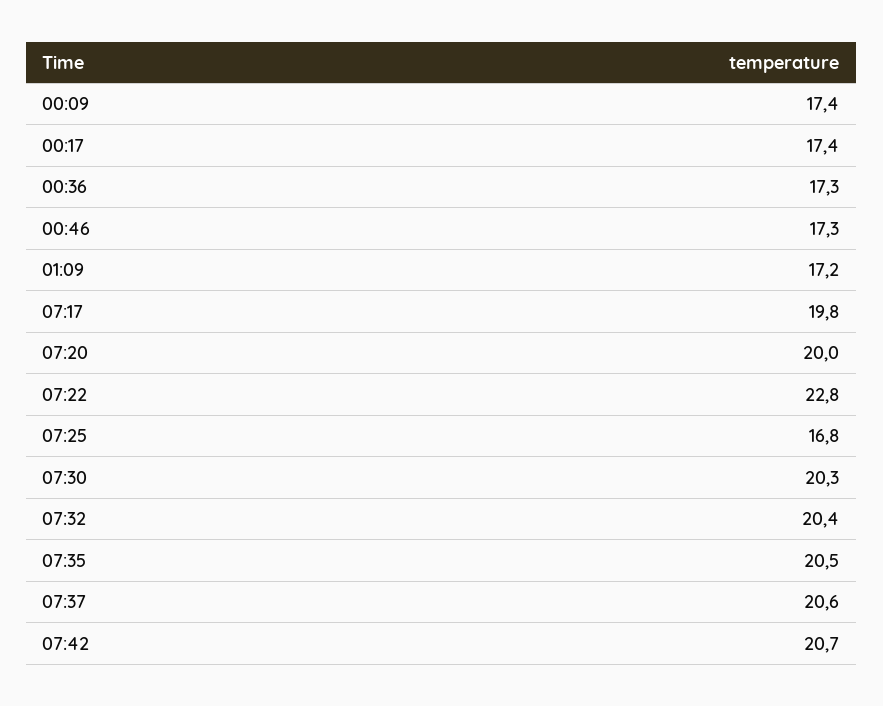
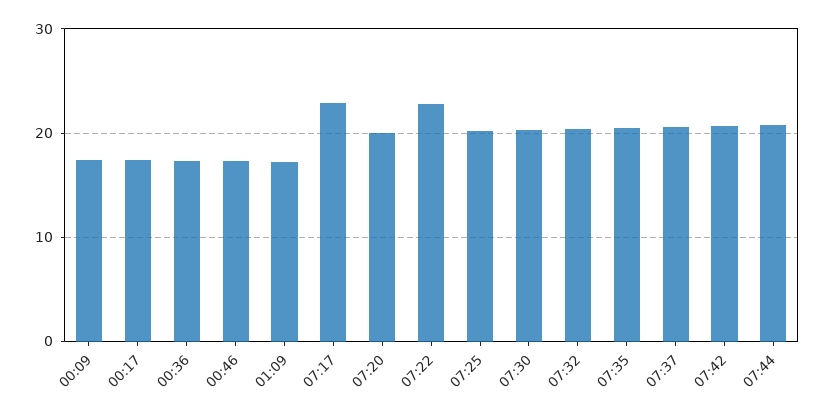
07:17: 19.8 -> 23
07:25: 16.8 -> 20
07:44: none -> 21

